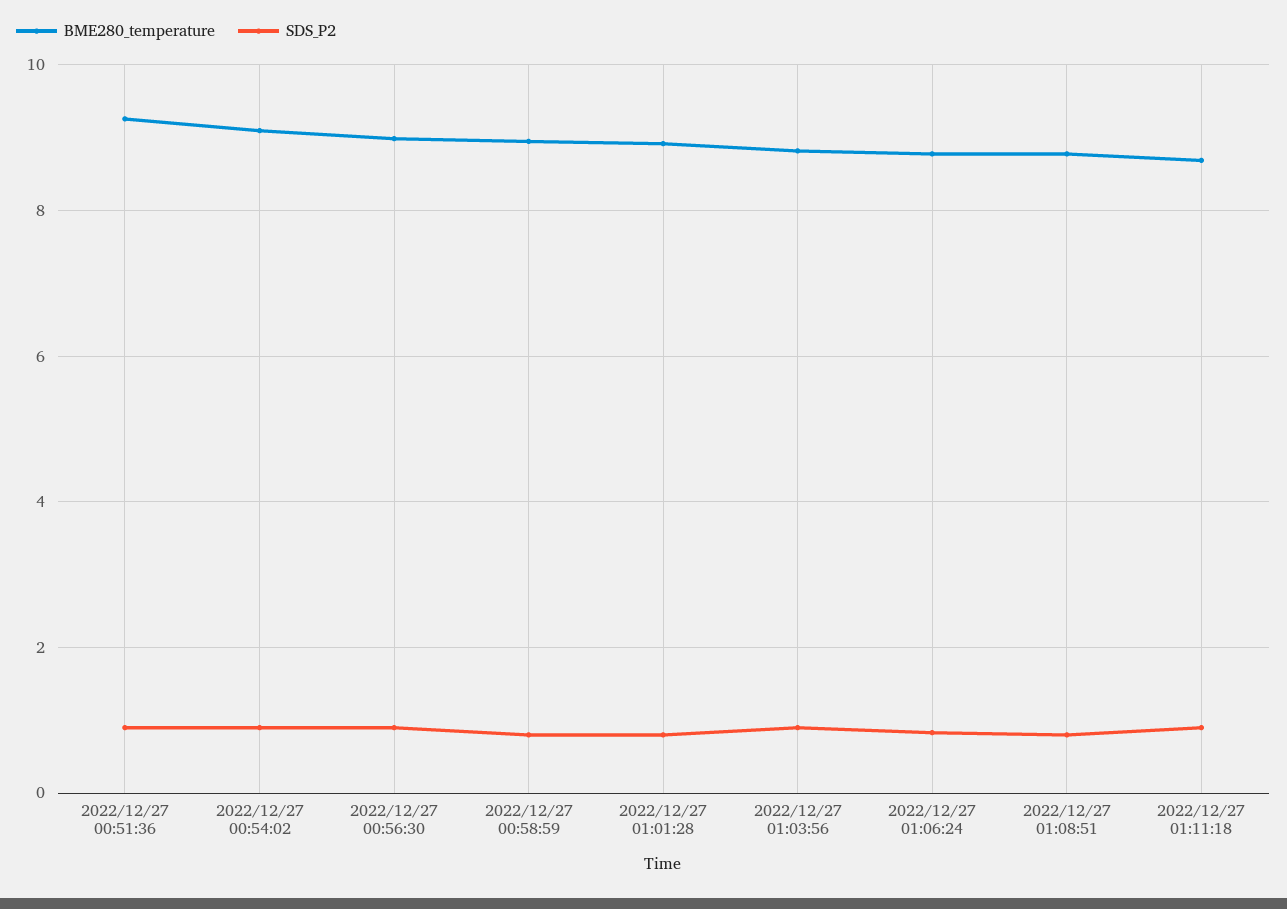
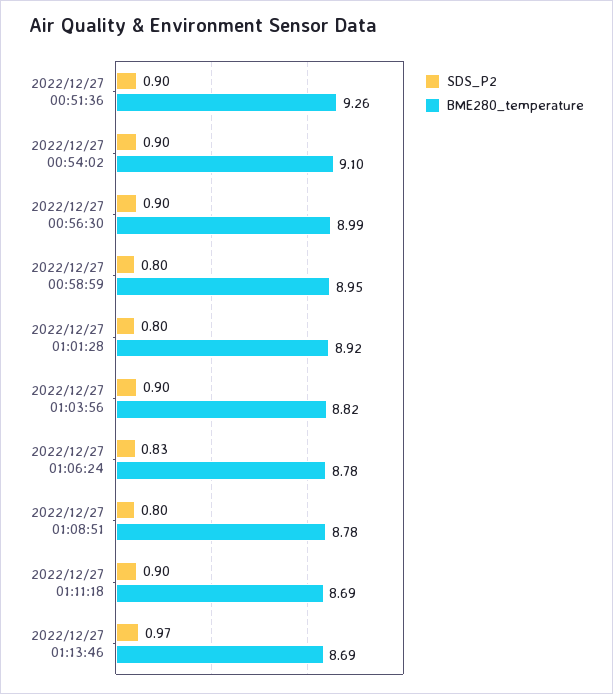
SDS_P2, 2022/12/27 01:13:46: none -> 0.97
BME280_temperature, 2022/12/27 01:13:46: none -> 8.69

